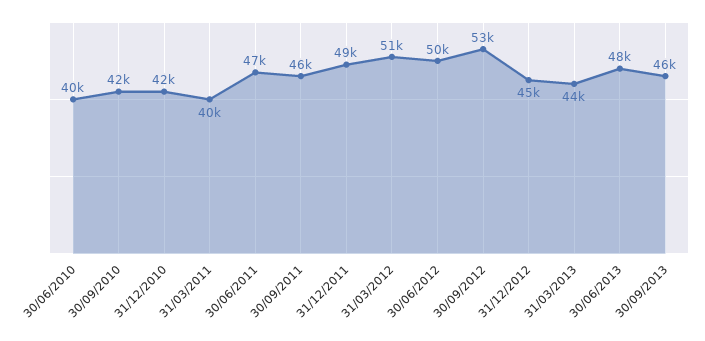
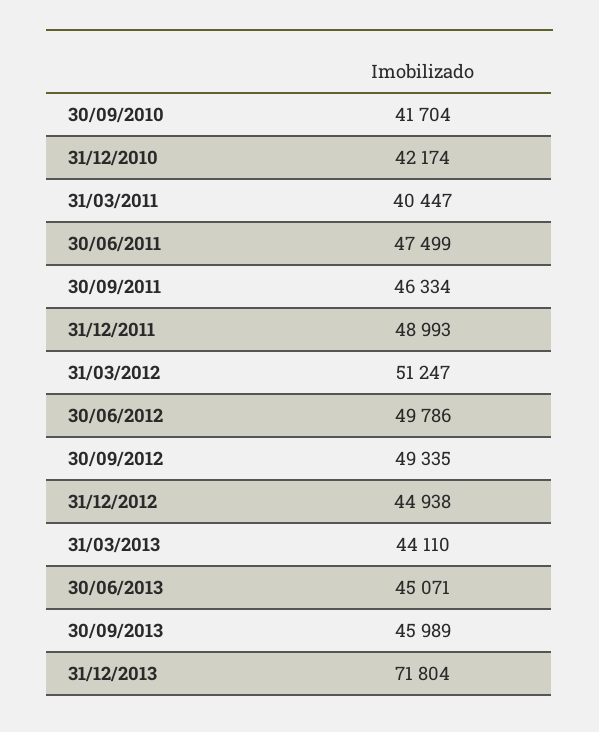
30/06/2010: 40000 -> none
30/09/2012: 53000 -> 49335
30/06/2013: 48000 -> 45071
31/12/2013: none -> 71804

